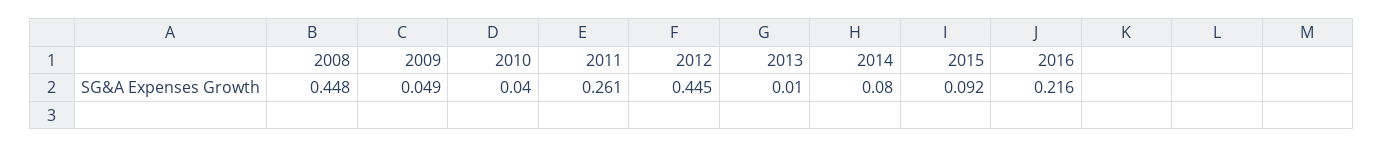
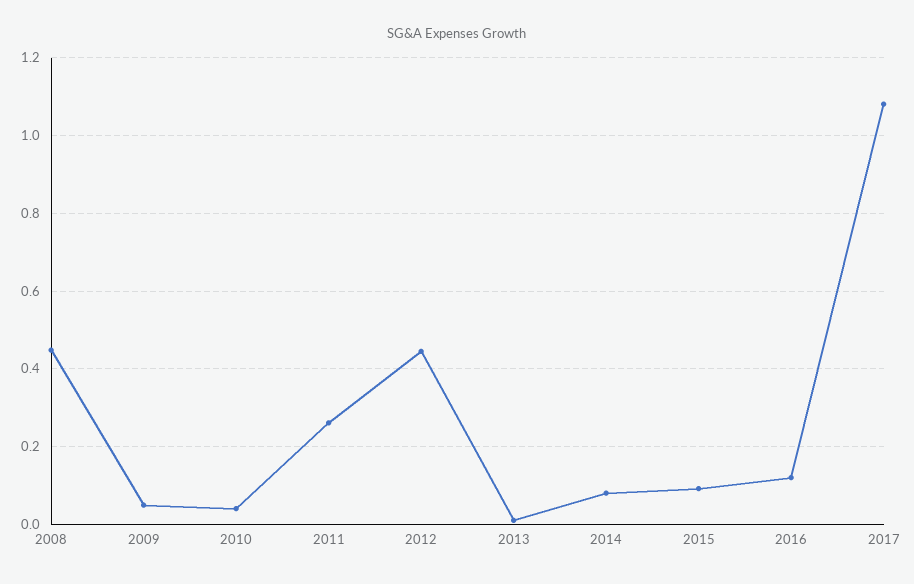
2016: 0.216 -> 0.12
2017: none -> 1.08

